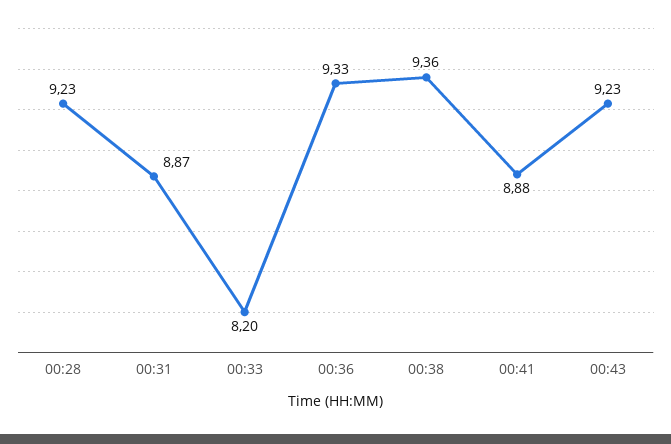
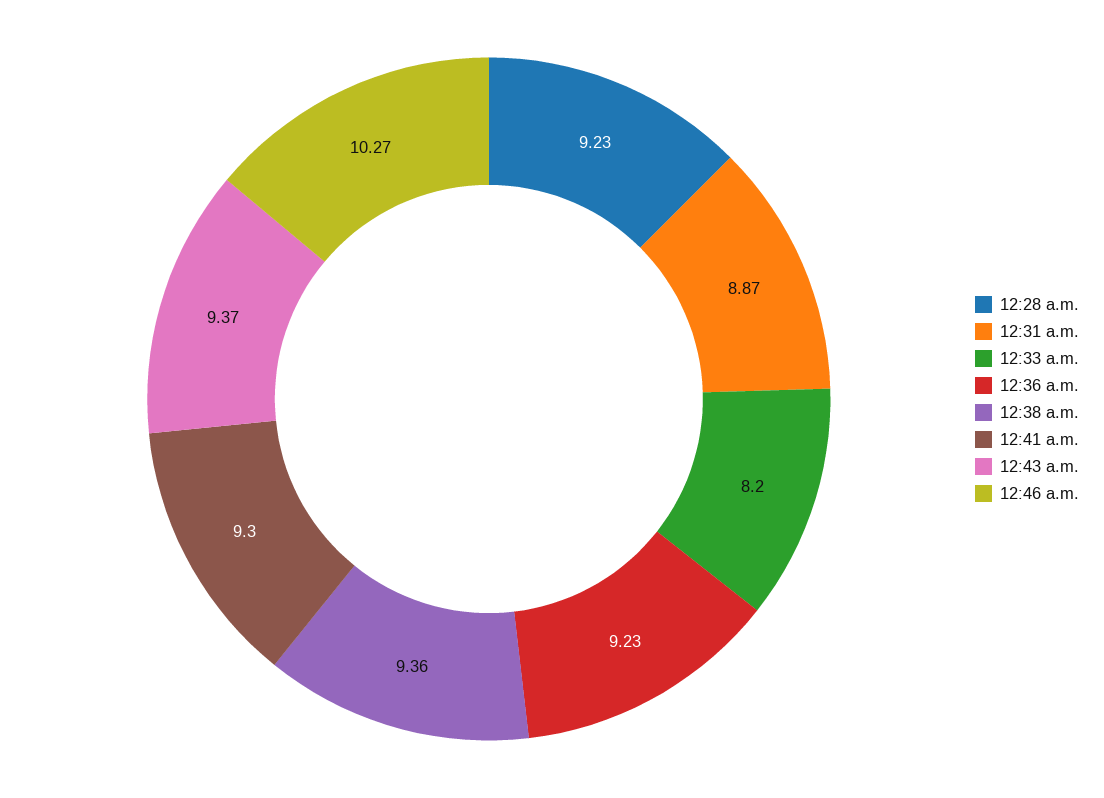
00:36: 9.33 -> 9.23
00:41: 8.88 -> 9.3
00:43: 9.23 -> 9.37
12:46 a.m.: none -> 10.27

